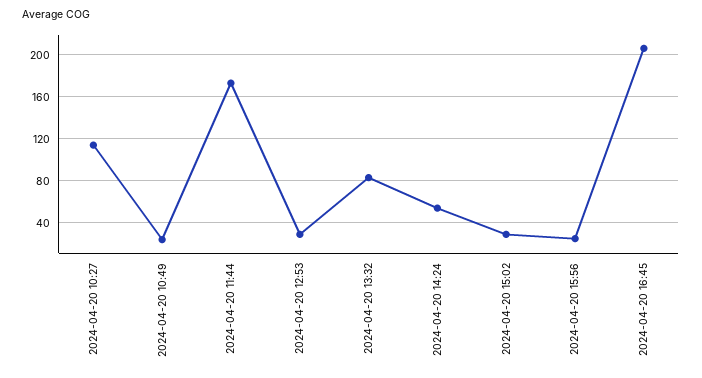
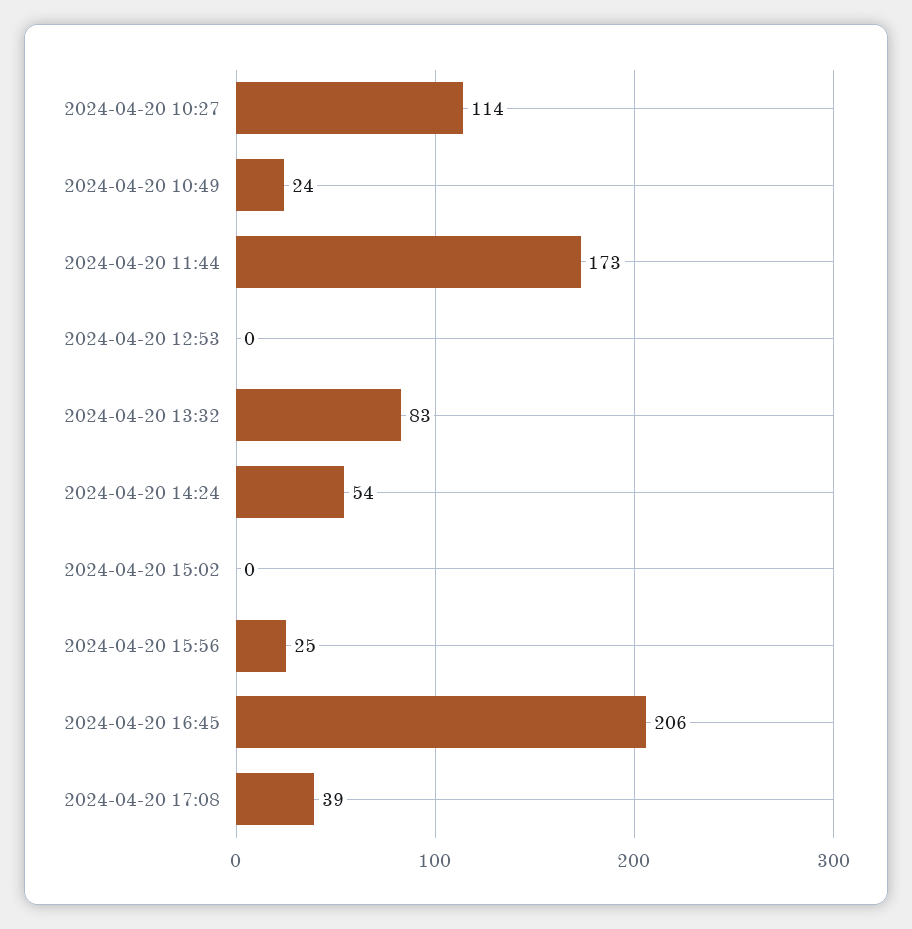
2024-04-20 12:53: 30 -> 0
2024-04-20 15:02: 30 -> 0
2024-04-20 17:08: none -> 39

